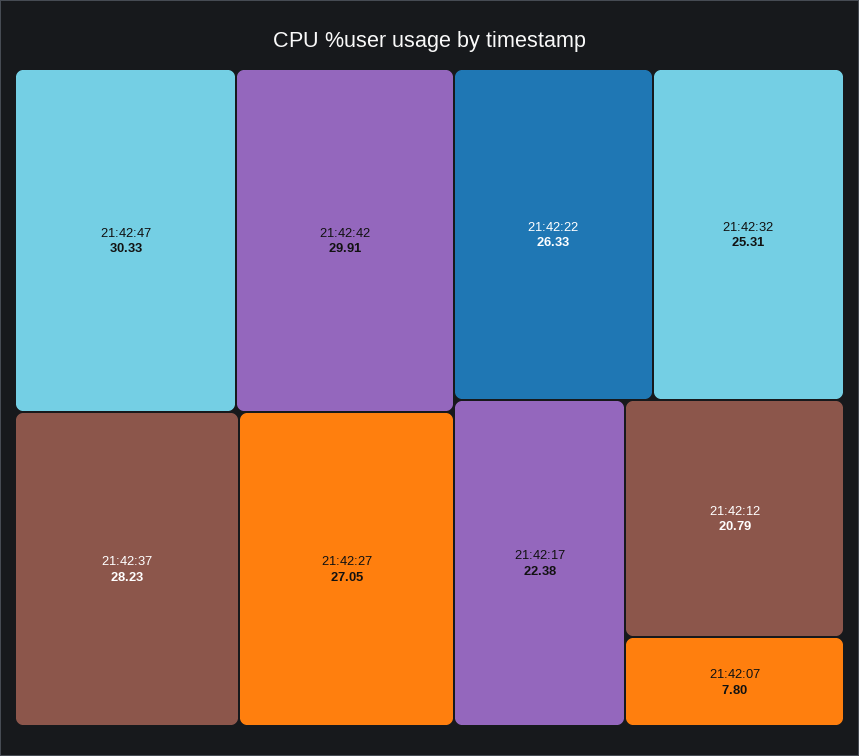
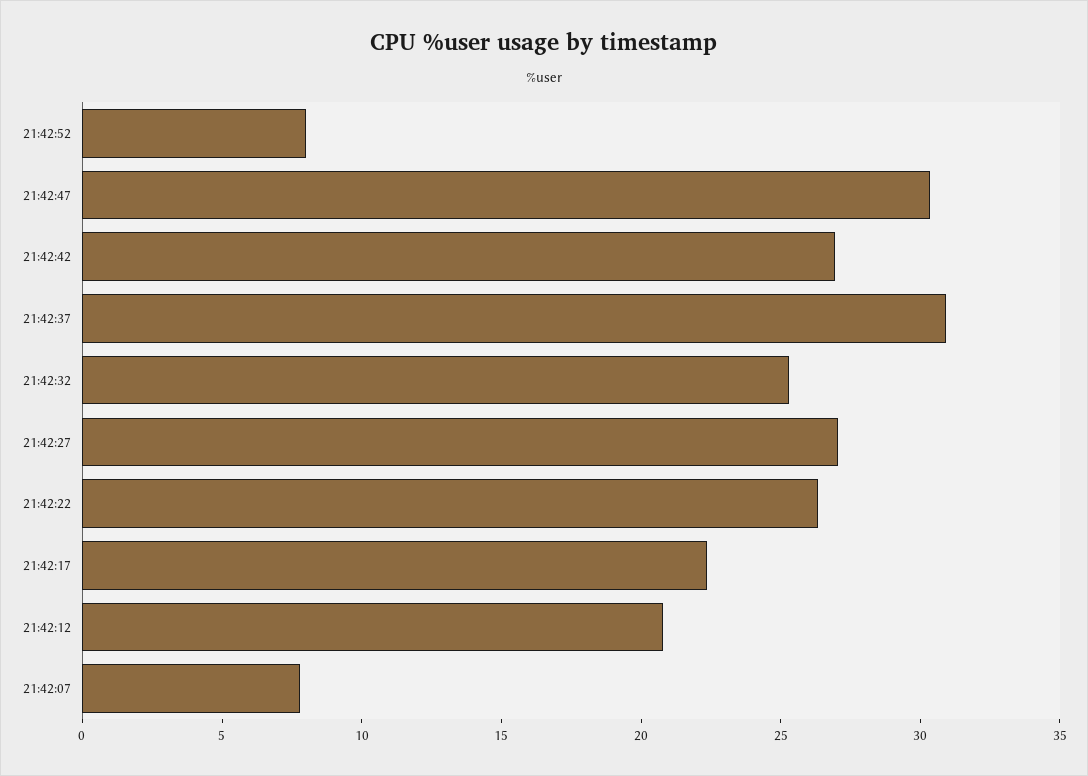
21:42:42: 29.91 -> 27
21:42:37: 28.23 -> 31
21:42:52: none -> 8

